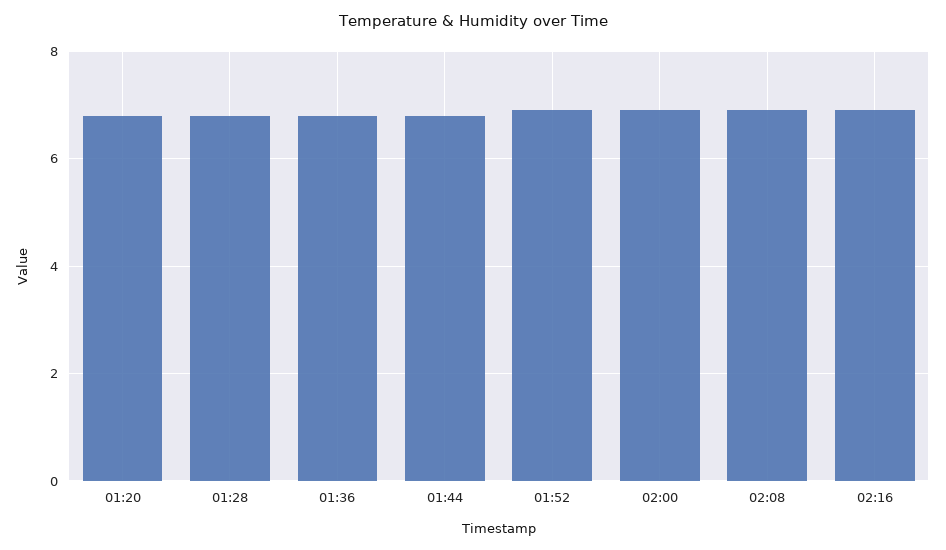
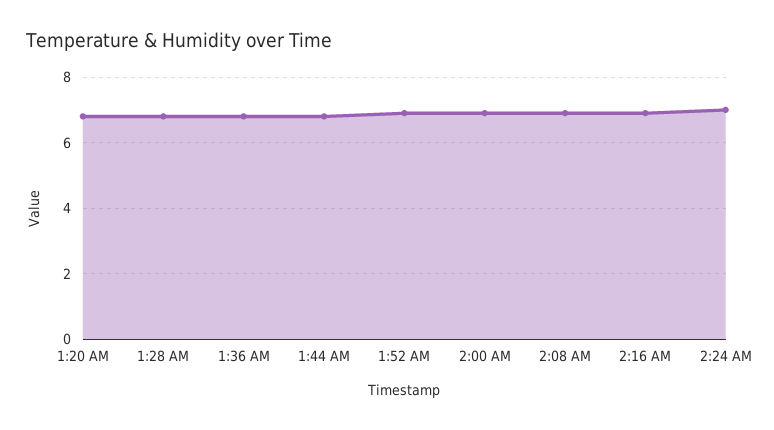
2:24 AM: none -> 7

